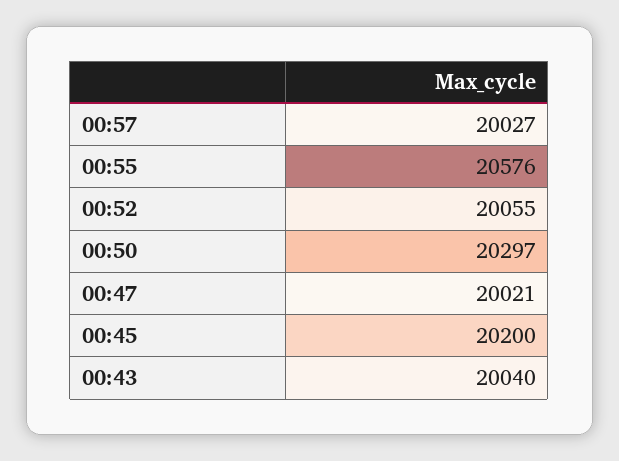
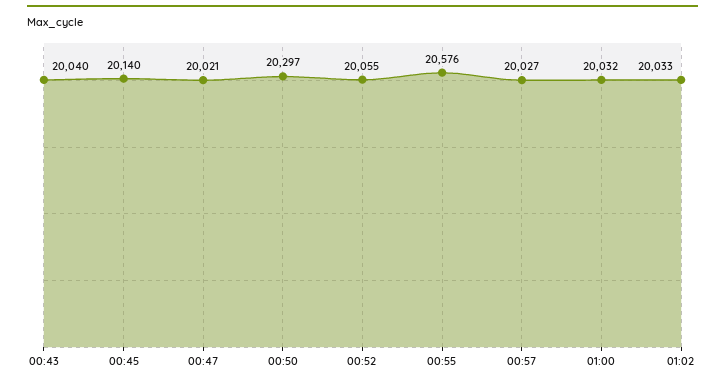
00:45: 20200 -> 20140
01:00: none -> 20032
01:02: none -> 20033

